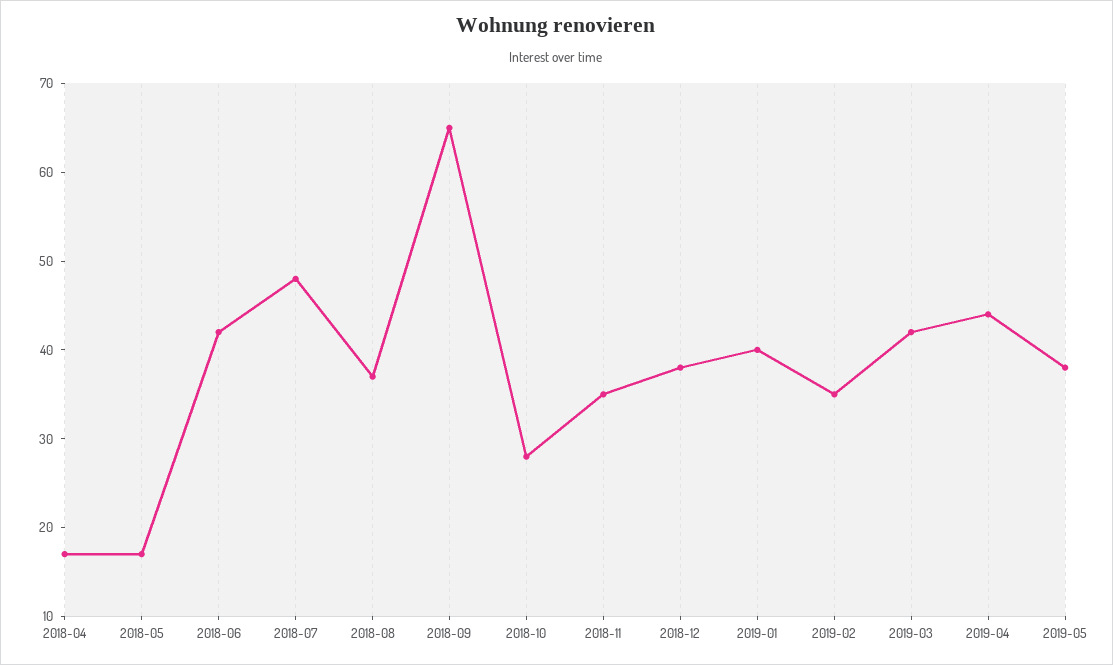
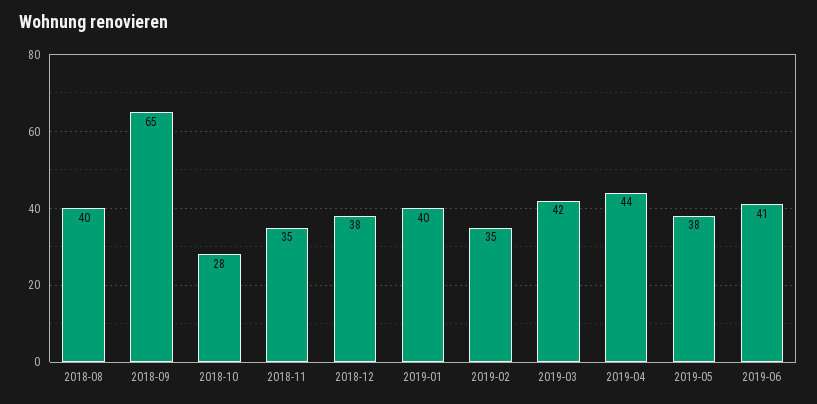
2018-04: 17 -> none
2018-05: 17 -> none
2018-06: 42 -> none
2018-07: 48 -> none
2018-08: 37 -> 40
2019-06: none -> 41

